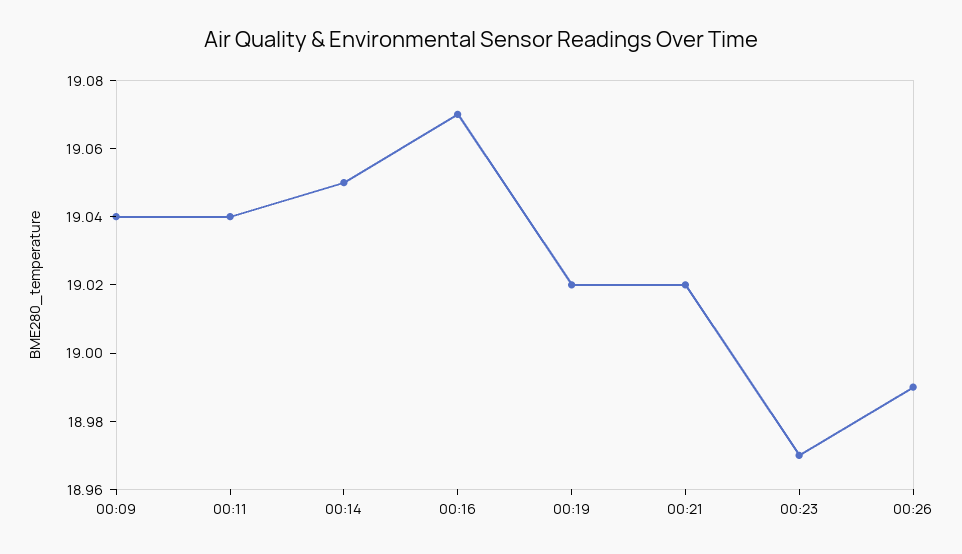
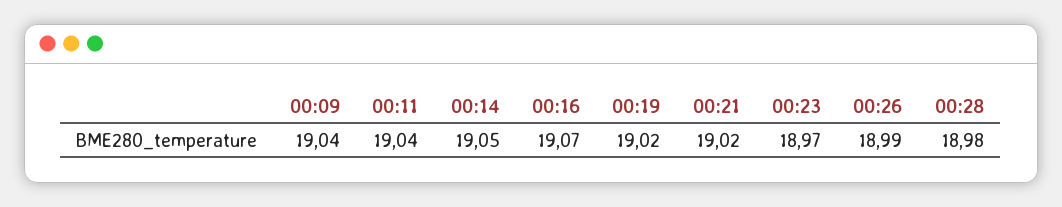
00:28: none -> 18.98

